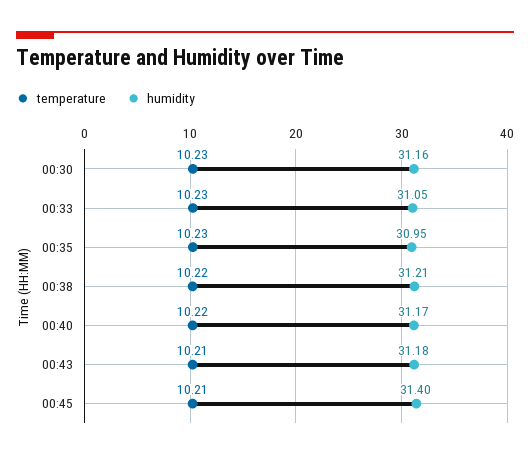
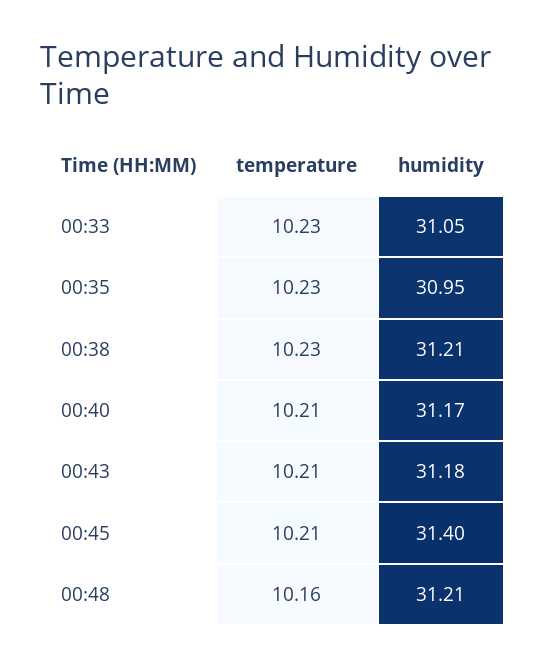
temperature, 00:30: 10.23 -> none
humidity, 00:30: 31.16 -> none
temperature, 00:38: 10.22 -> 10.23
temperature, 00:40: 10.22 -> 10.21
temperature, 00:48: none -> 10.16
humidity, 00:48: none -> 31.21

